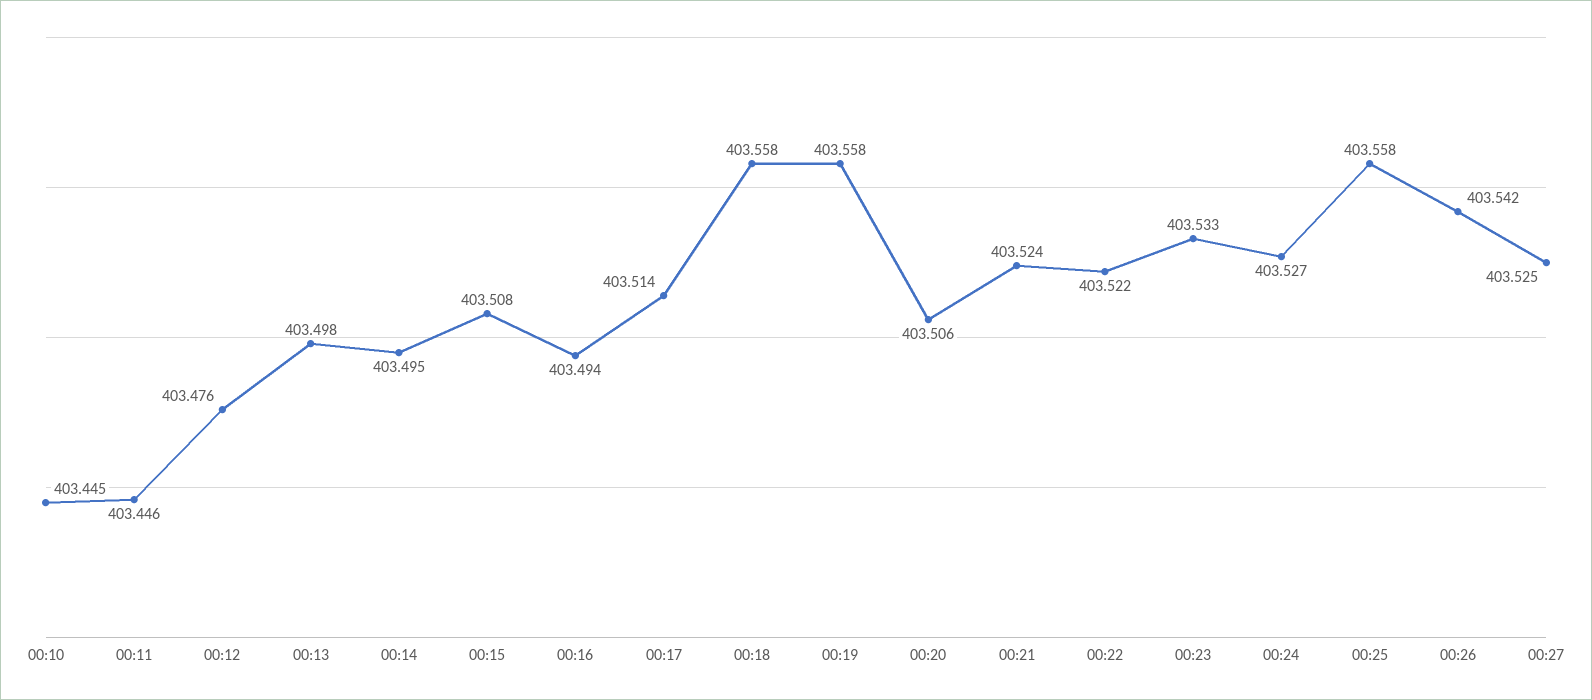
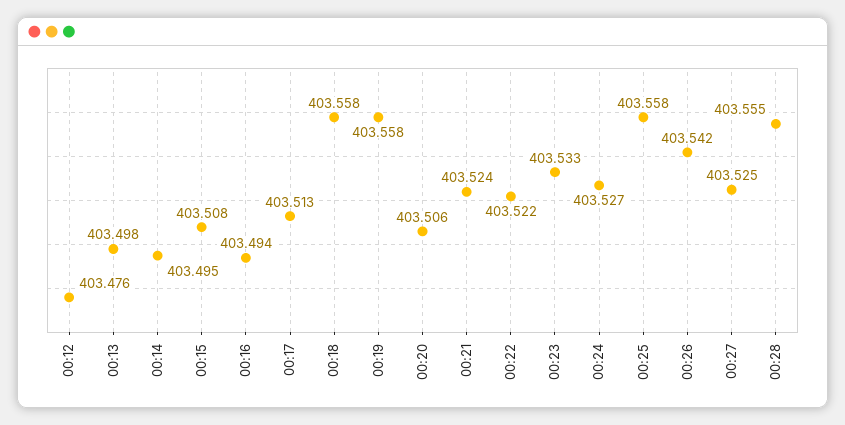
00:10: 403.445 -> none
00:11: 403.446 -> none
00:17: 403.514 -> 403.513
00:28: none -> 403.555

